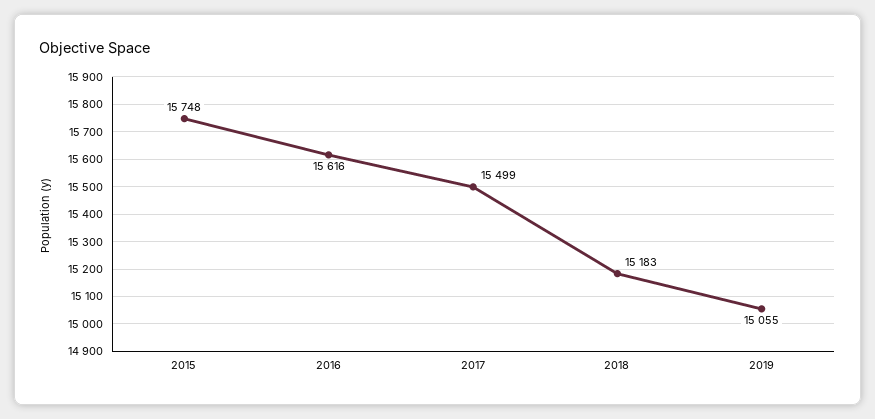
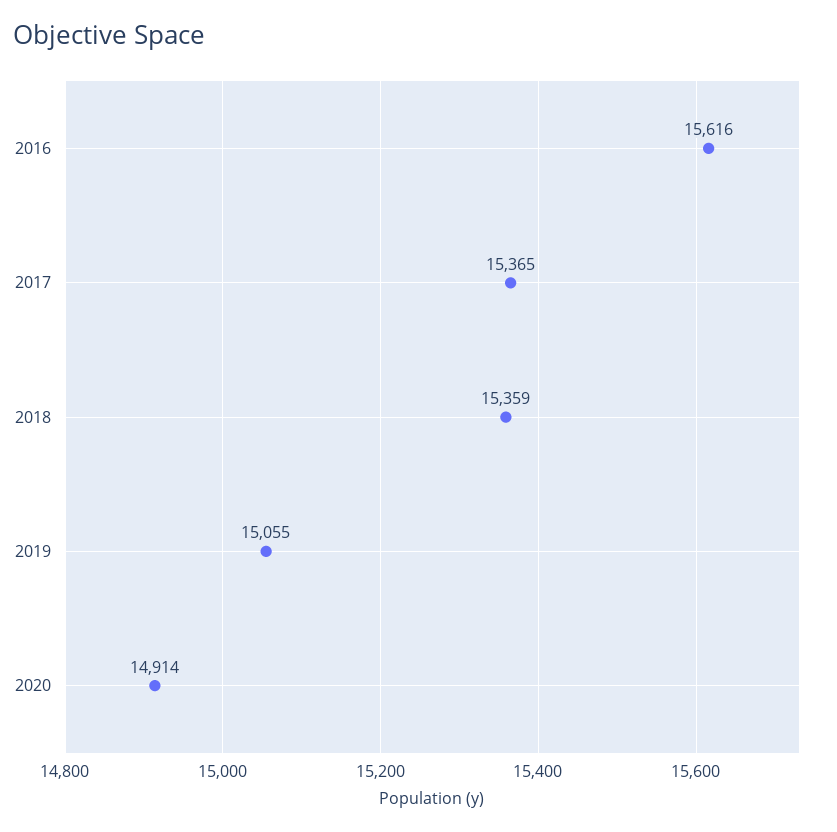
2015: 15748 -> none
2017: 15499 -> 15365
2018: 15183 -> 15359
2020: none -> 14914

